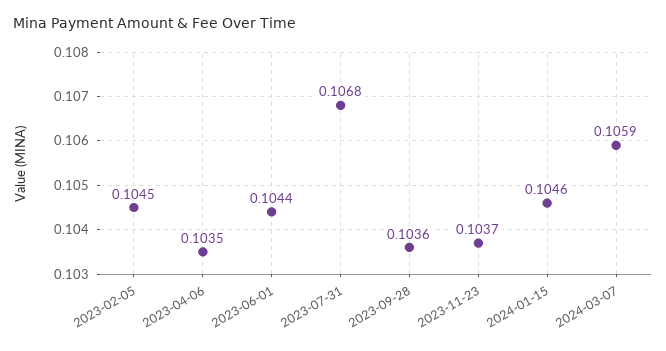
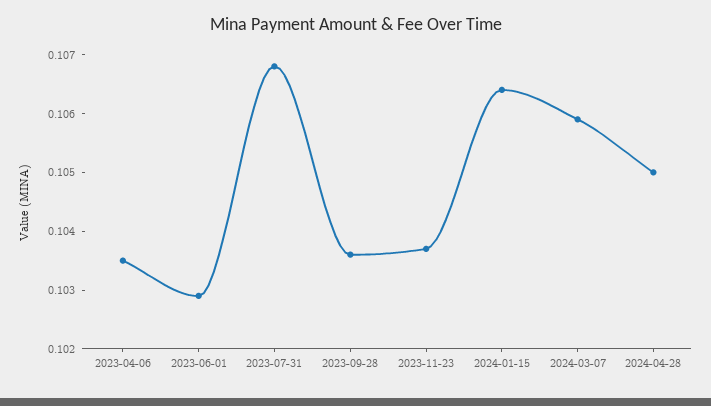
2023-02-05: 0.1045 -> none
2023-06-01: 0.1044 -> 0.103
2024-01-15: 0.1046 -> 0.1065
2024-04-28: none -> 0.105

